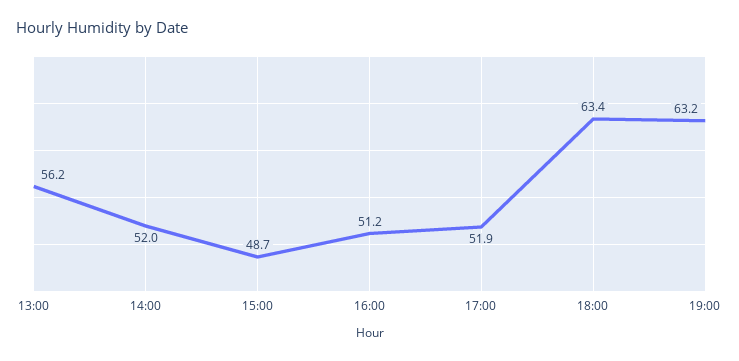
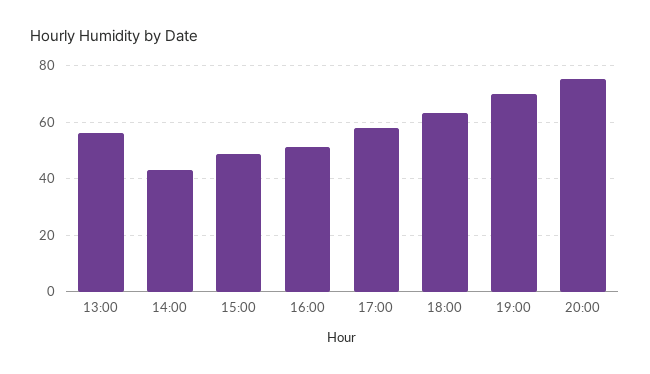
14:00: 52 -> 42.5
17:00: 51.9 -> 57.5
19:00: 63.2 -> 70
20:00: none -> 75

